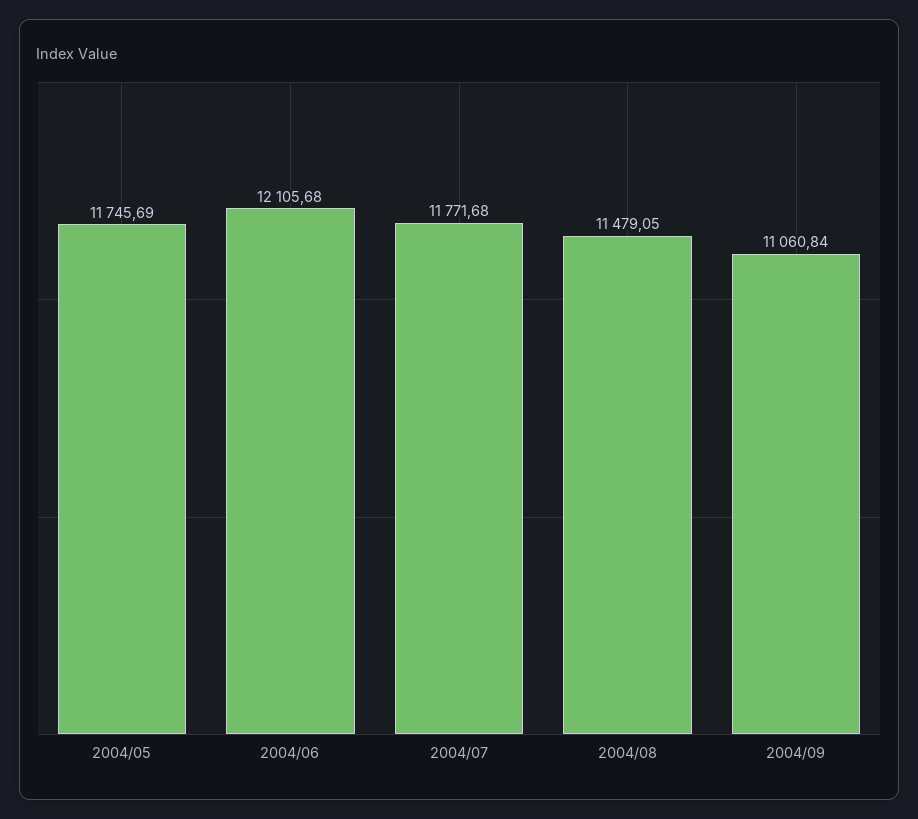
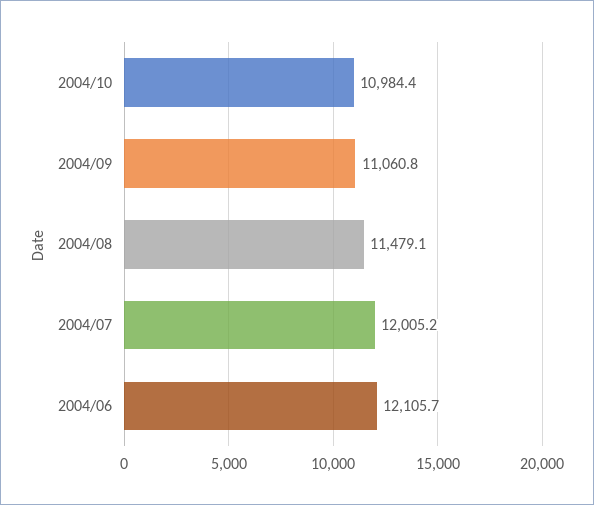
2004/05: 11745.69 -> none
2004/07: 11771.68 -> 12005.2
2004/10: none -> 10984.4

